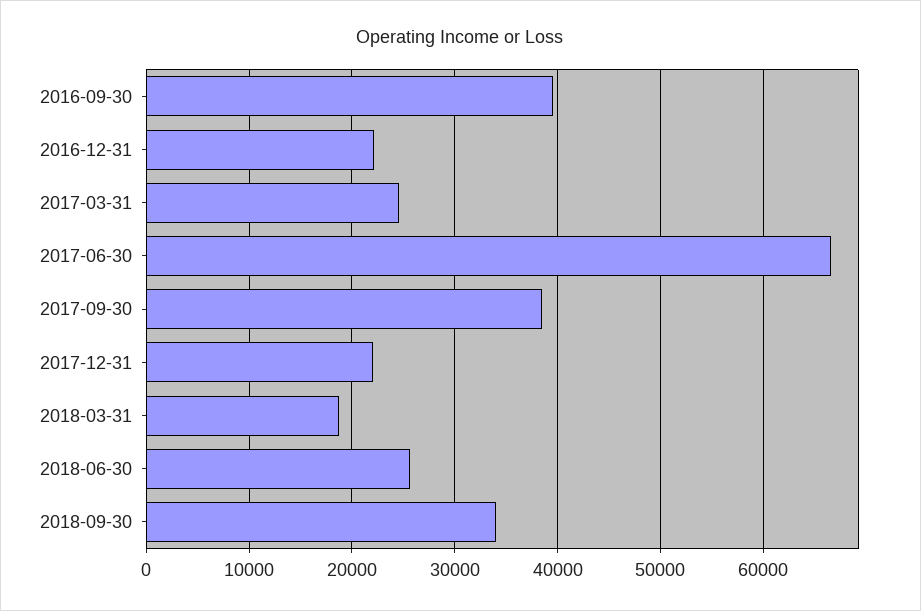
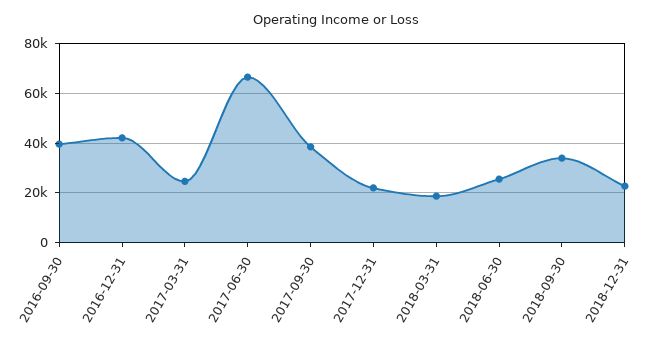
2016-12-31: 22000 -> 42500
2018-12-31: none -> 22500

